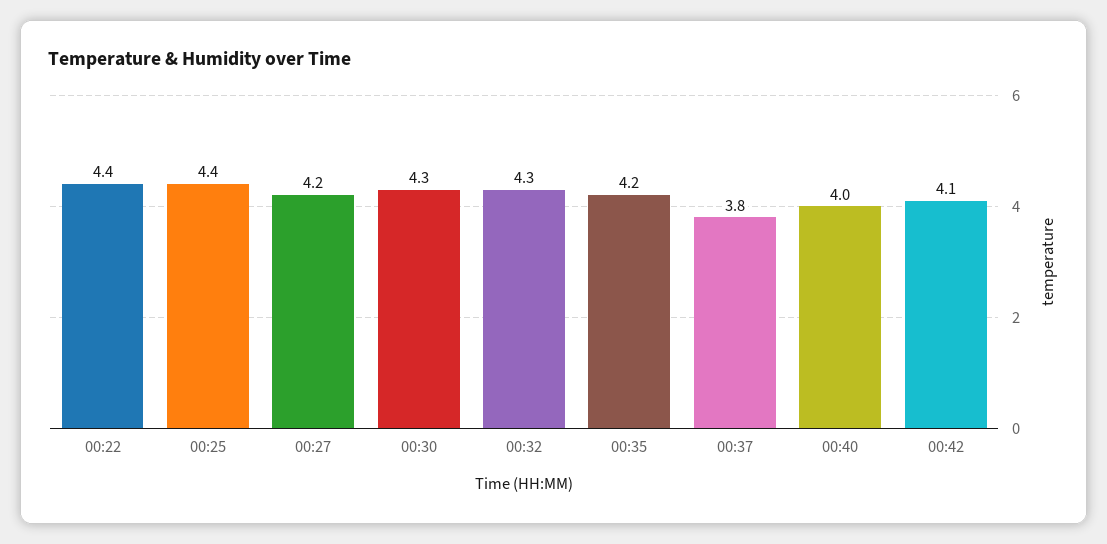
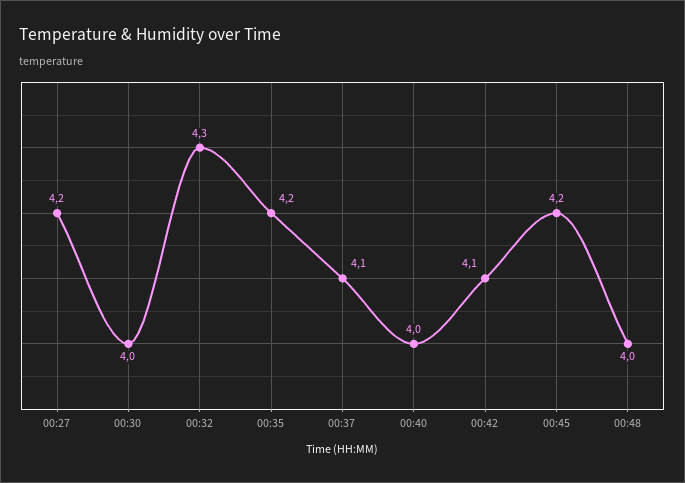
00:22: 4.4 -> none
00:25: 4.4 -> none
00:30: 4.3 -> 4
00:37: 3.8 -> 4.1
00:45: none -> 4.2
00:48: none -> 4

